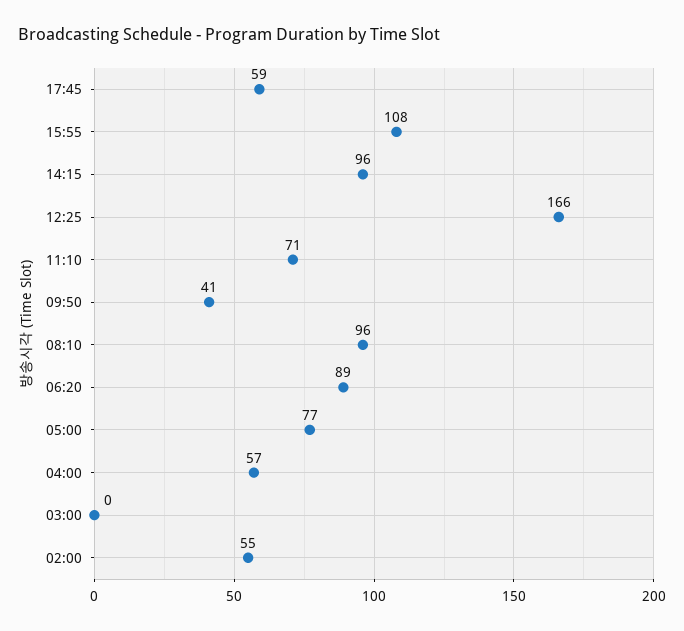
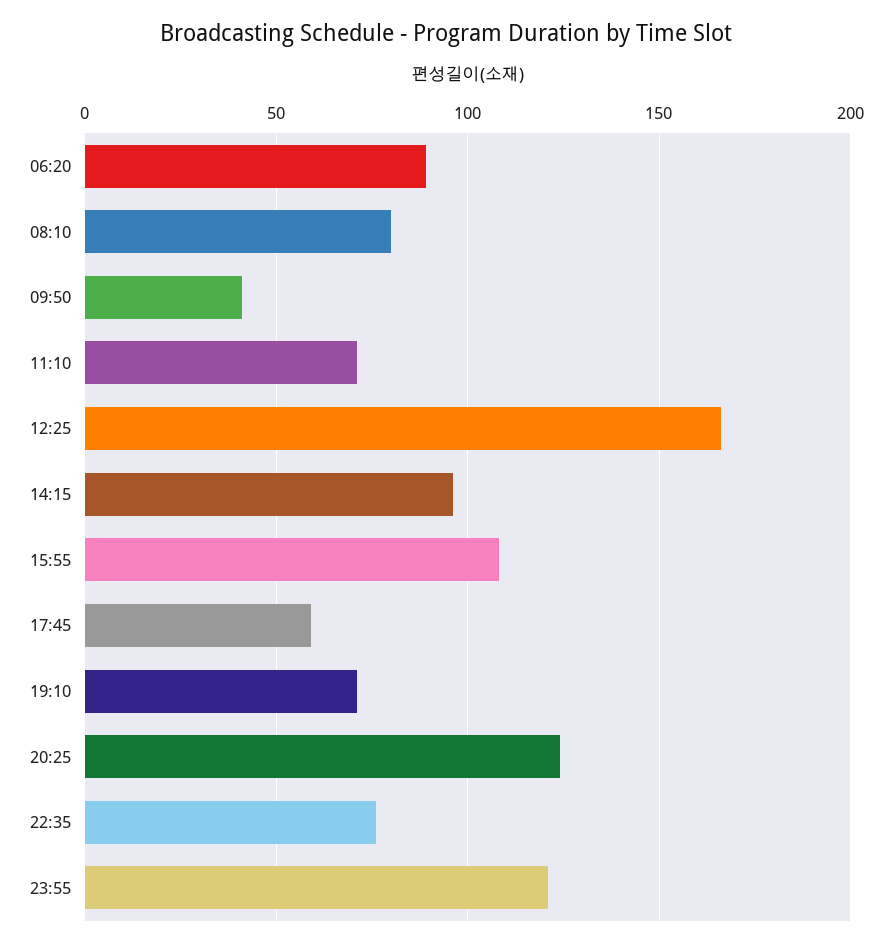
08:10: 96 -> 80
05:00: 77 -> none
04:00: 57 -> none
03:00: 0 -> none
02:00: 55 -> none
19:10: none -> 70
20:25: none -> 125
22:35: none -> 75
23:55: none -> 120

